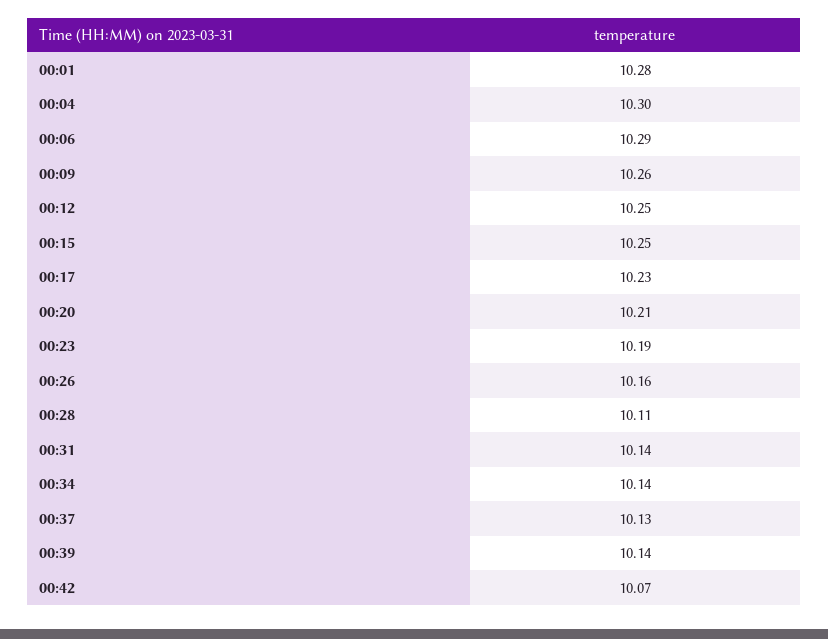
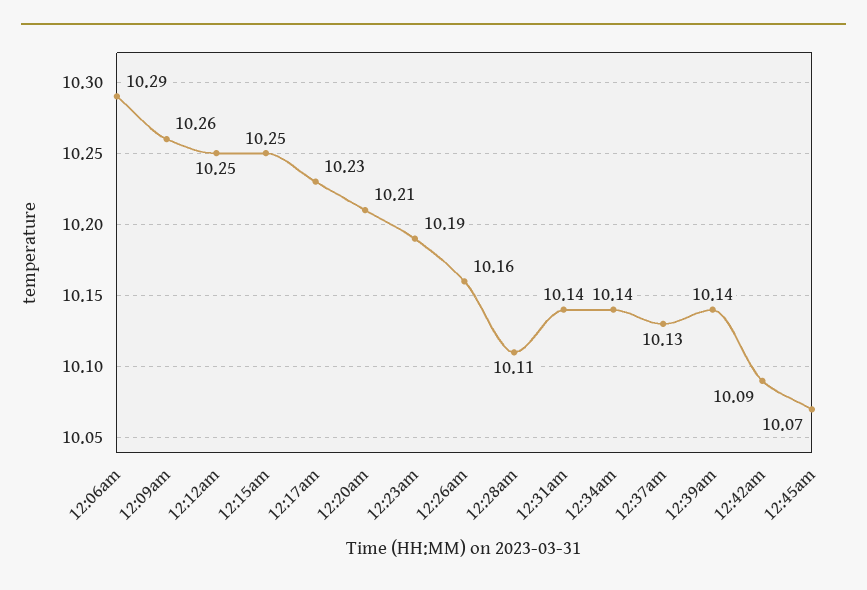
00:01: 10.28 -> none
00:04: 10.3 -> none
00:42: 10.07 -> 10.09
12:45am: none -> 10.07

